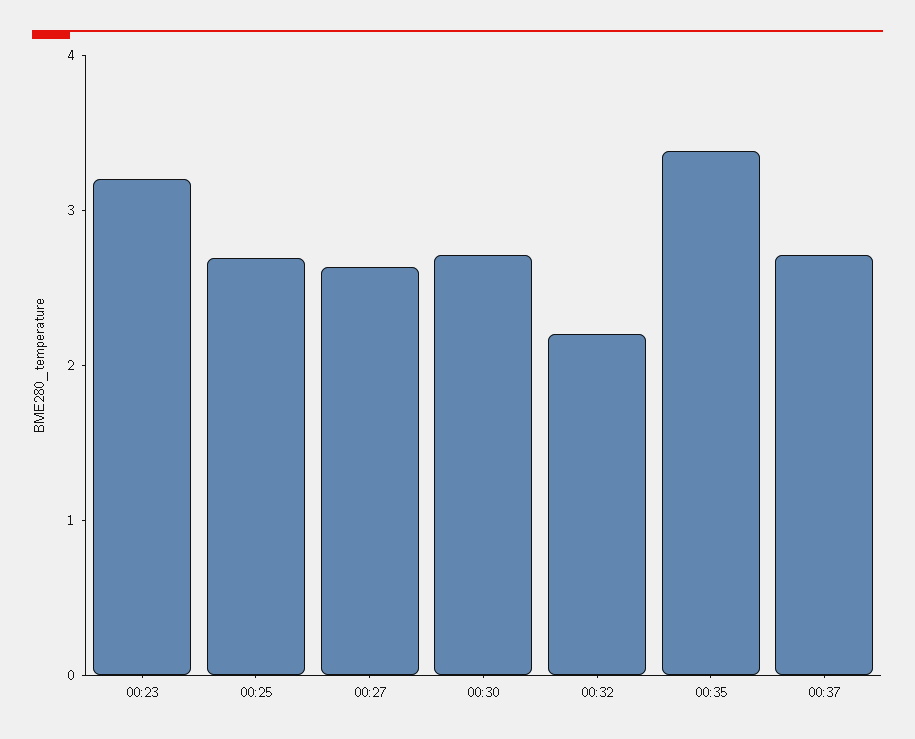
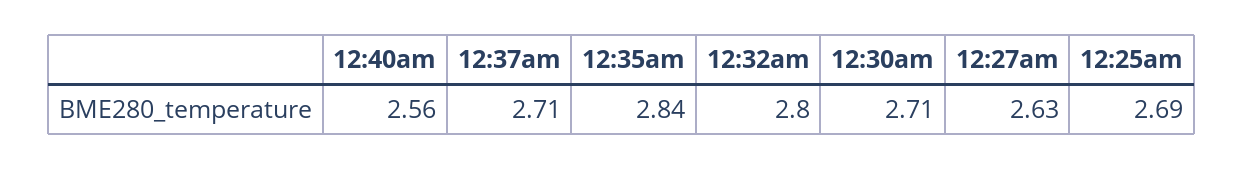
00:23: 3.2 -> none
00:32: 2.2 -> 2.8
00:35: 3.4 -> 2.84
12:40am: none -> 2.56

